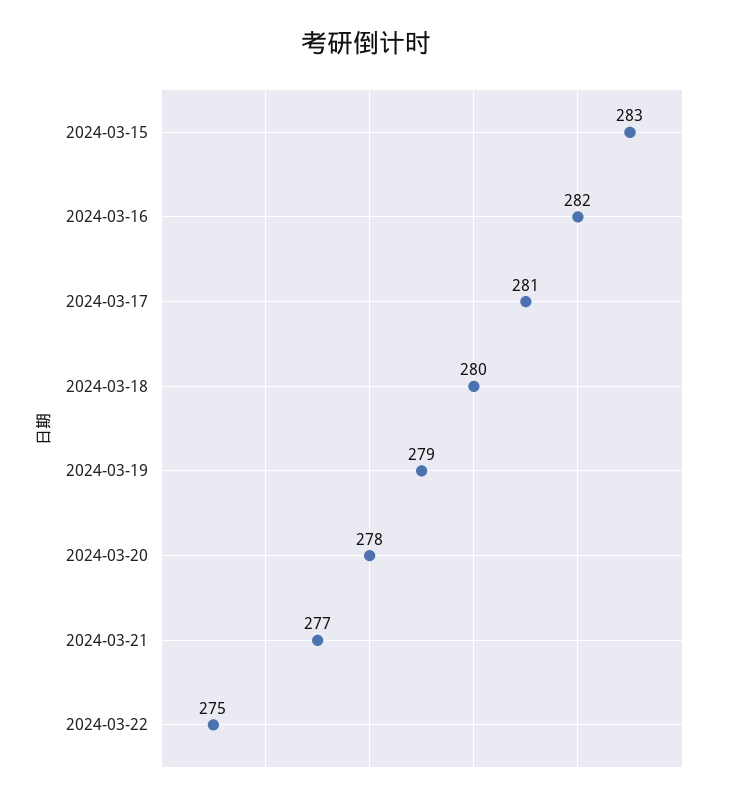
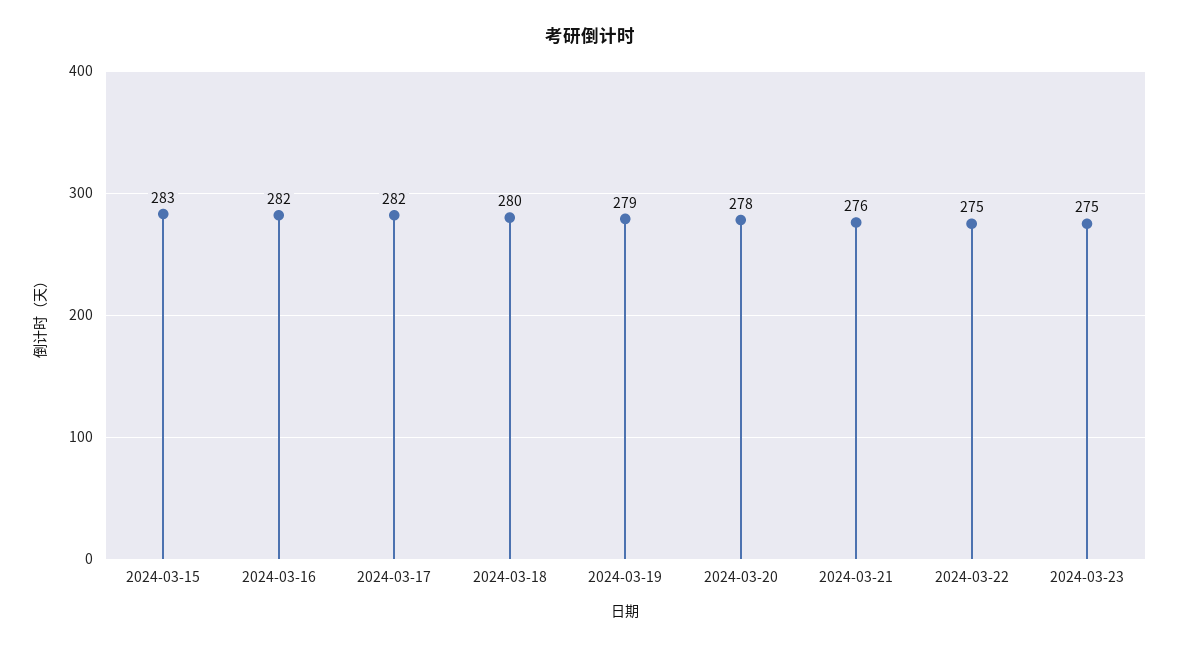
2024-03-17: 281 -> 282
2024-03-21: 277 -> 276
2024-03-23: none -> 275

